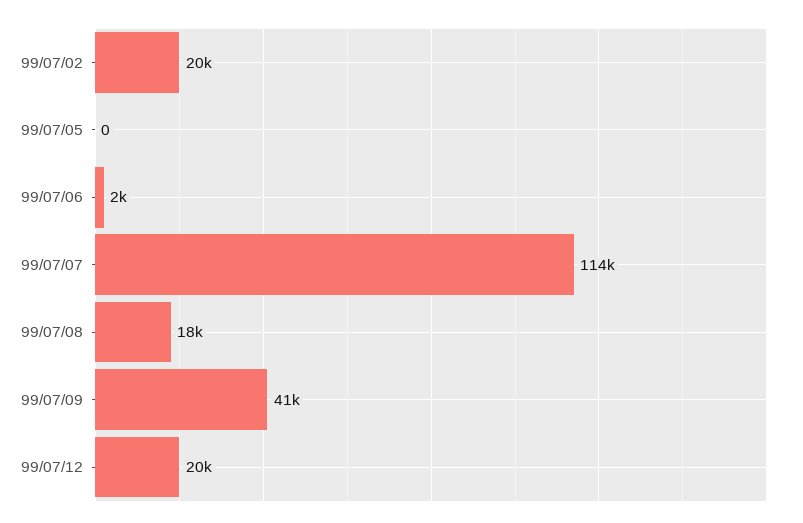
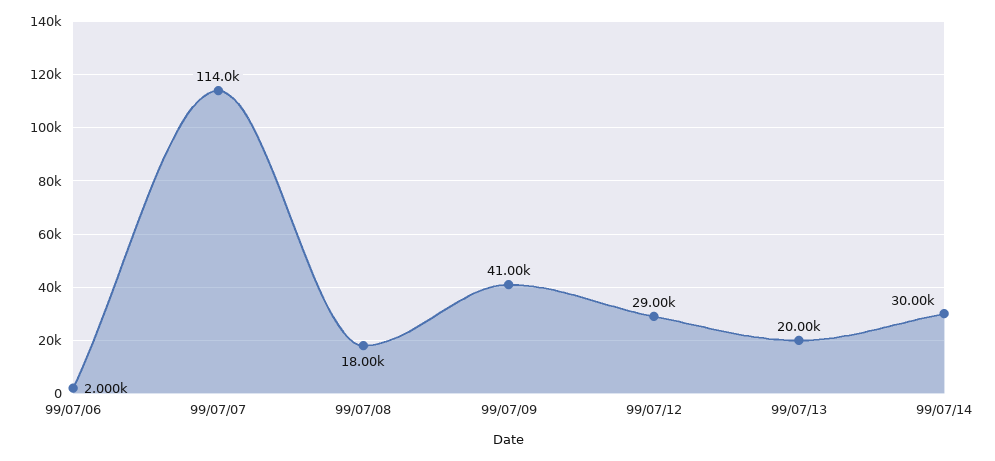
99/07/02: 20000 -> none
99/07/05: 0 -> none
99/07/12: 20000 -> 29000
99/07/13: none -> 20000
99/07/14: none -> 30000

